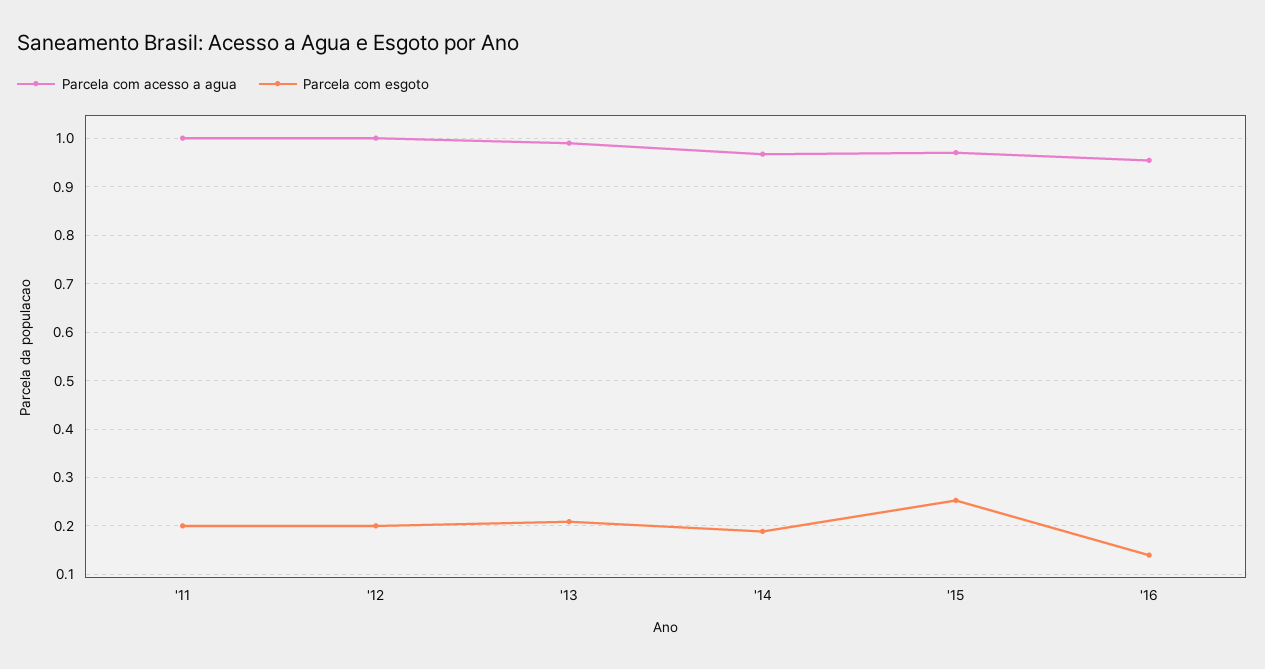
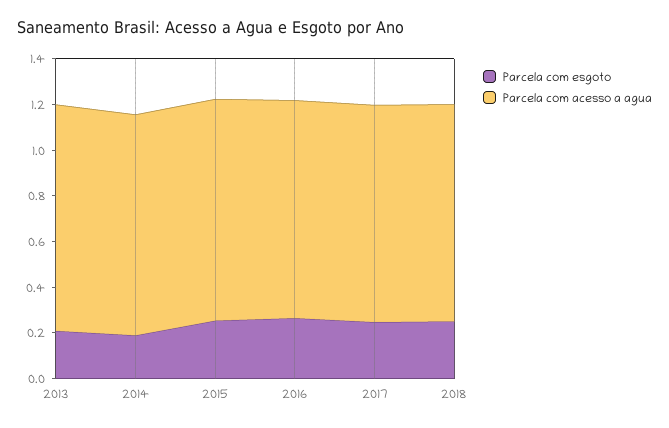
Parcela com acesso a agua, '11: 1 -> none
Parcela com esgoto, '11: 0.2 -> none
Parcela com acesso a agua, '12: 1 -> none
Parcela com esgoto, '12: 0.2 -> none
Parcela com esgoto, '16: 0.14 -> 0.25
Parcela com esgoto, 2017: none -> 0.25
Parcela com acesso a agua, 2017: none -> 0.95
Parcela com esgoto, 2018: none -> 0.25
Parcela com acesso a agua, 2018: none -> 0.95

